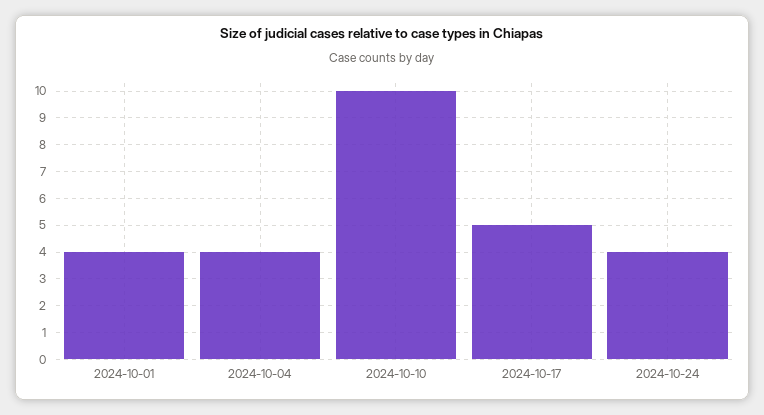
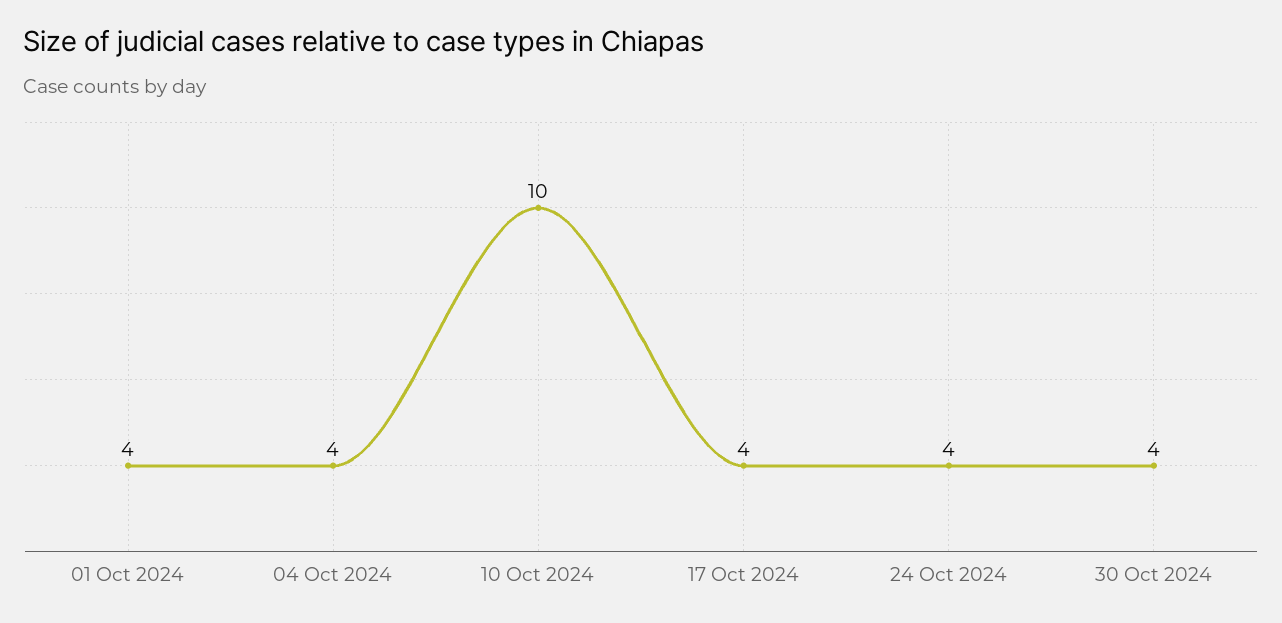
2024-10-17: 5 -> 4
30 Oct 2024: none -> 4

